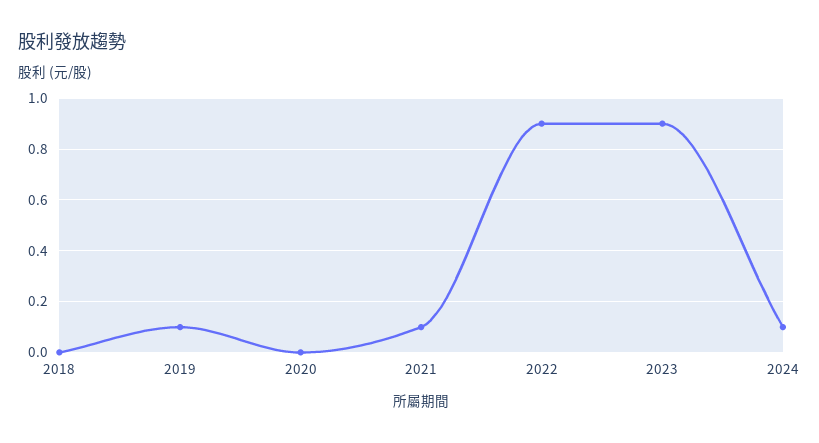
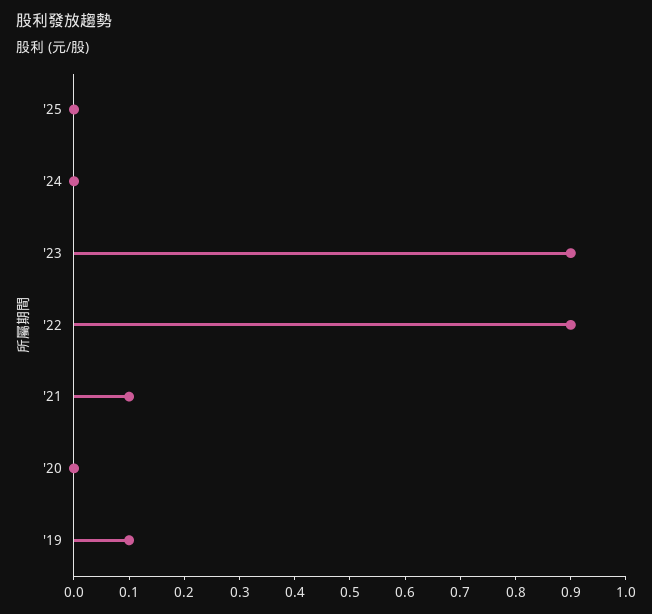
2018: 0 -> none
2024: 0.1 -> 0
'25: none -> 0

